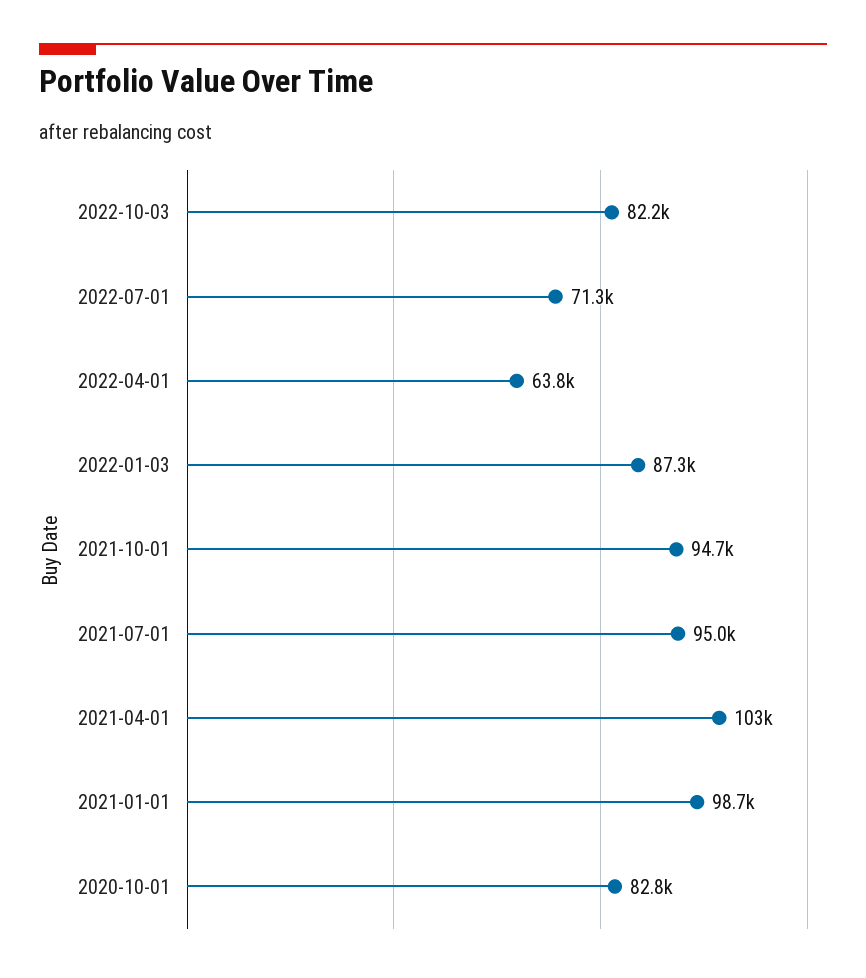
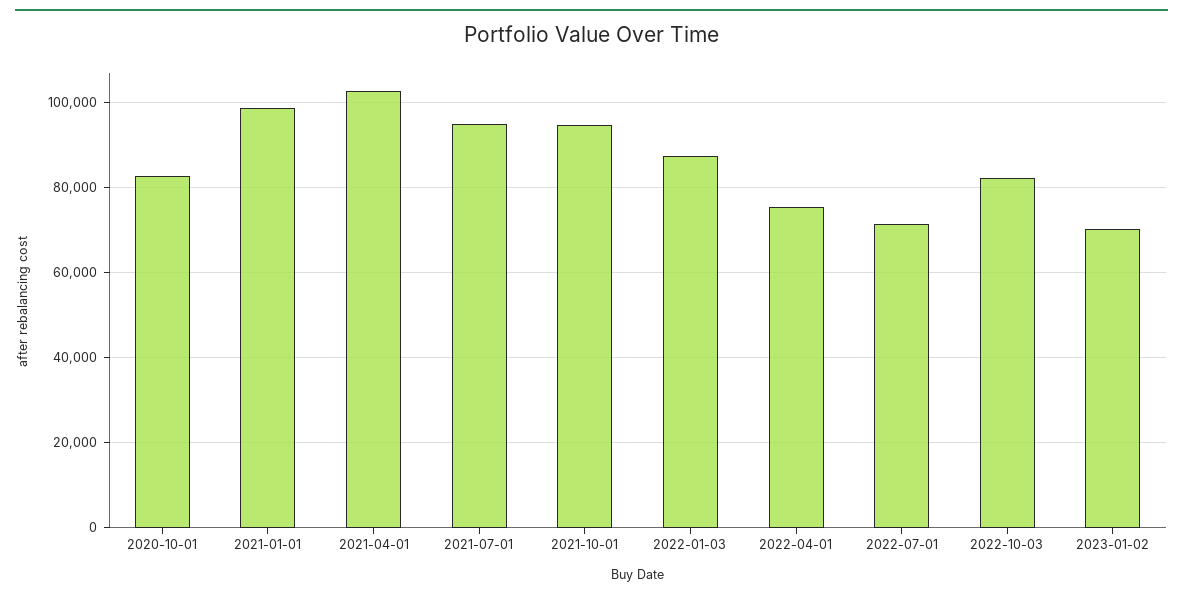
2022-04-01: 63800 -> 76000
2023-01-02: none -> 70000

